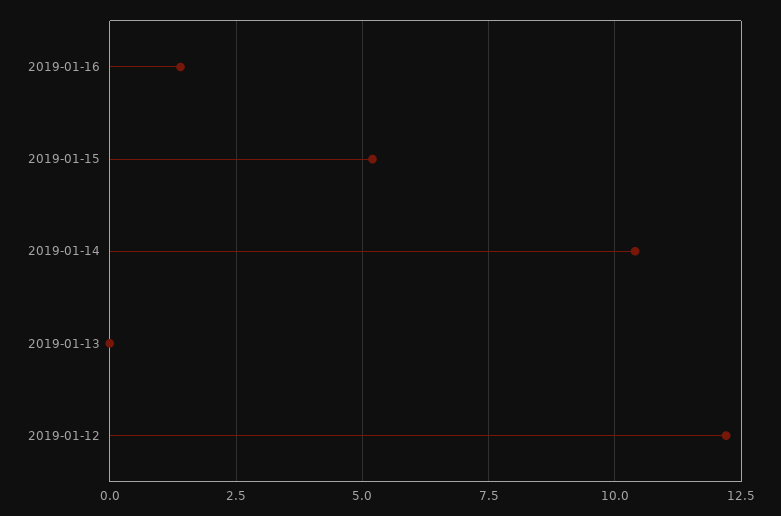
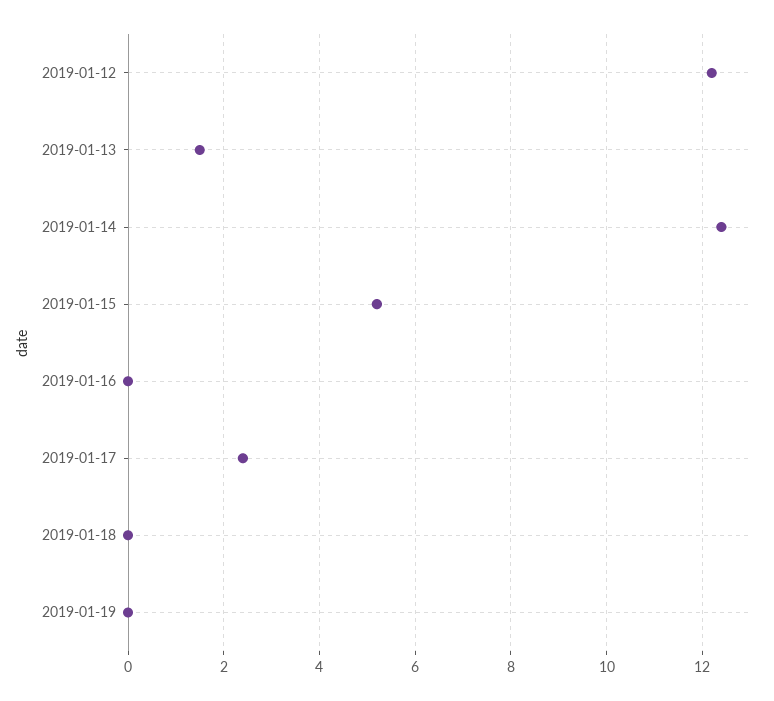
2019-01-16: 1.5 -> 0
2019-01-14: 10.5 -> 12.5
2019-01-13: 0 -> 1.5
2019-01-17: none -> 2.5
2019-01-18: none -> 0
2019-01-19: none -> 0

